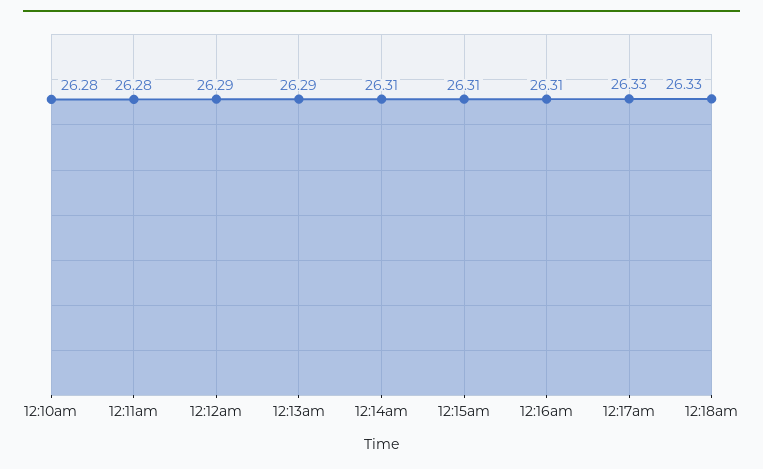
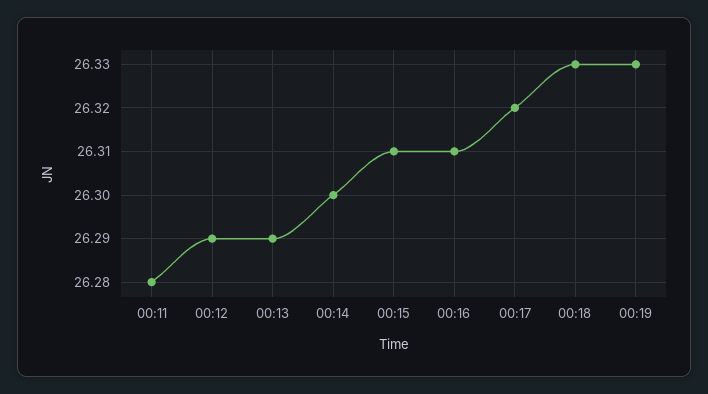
12:10am: 26.28 -> none
12:14am: 26.31 -> 26.3
12:17am: 26.33 -> 26.32
00:19: none -> 26.33

